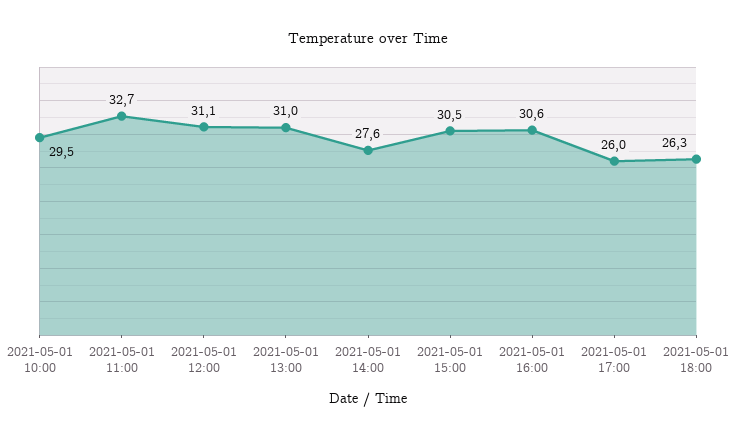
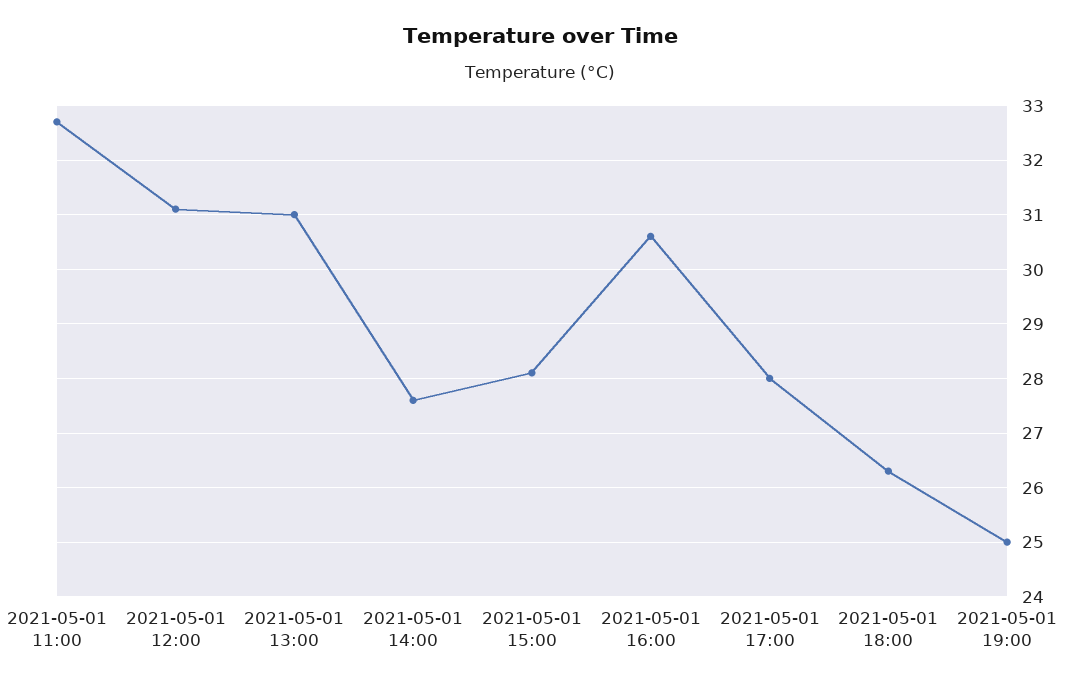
2021-05-01 10:00: 29.5 -> none
2021-05-01 15:00: 30.5 -> 28
2021-05-01 17:00: 26 -> 28
2021-05-01 19:00: none -> 25

